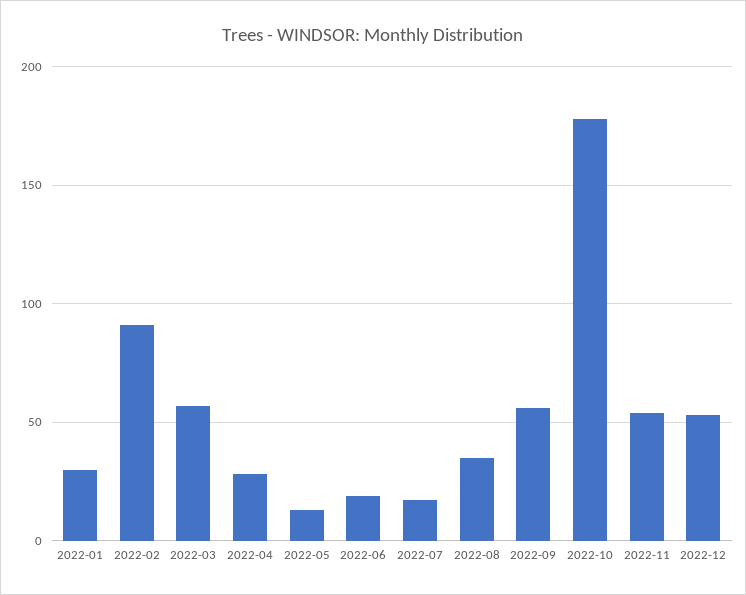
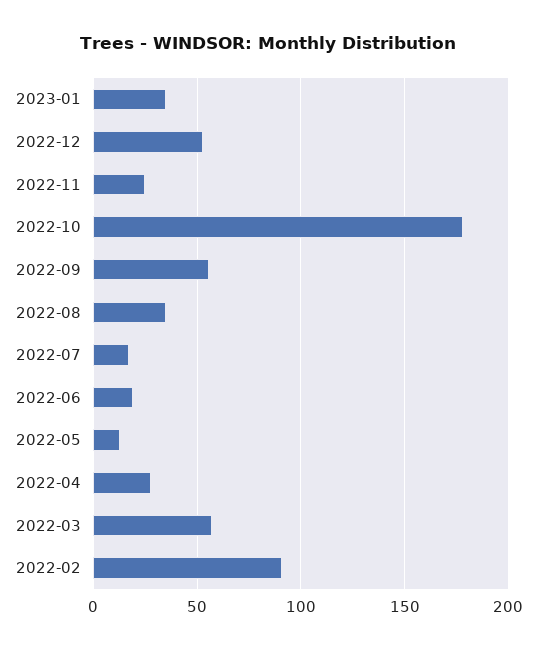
2022-01: 30 -> none
2022-11: 55 -> 25
2023-01: none -> 35

